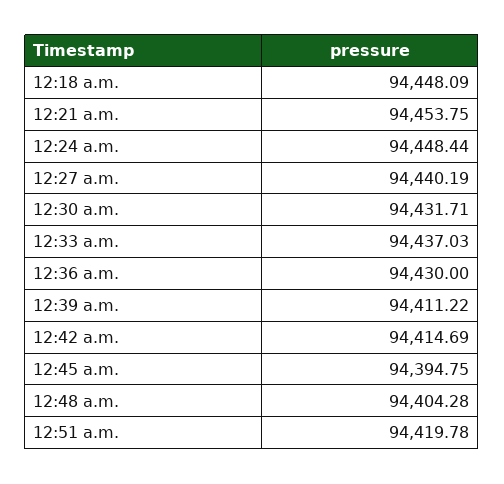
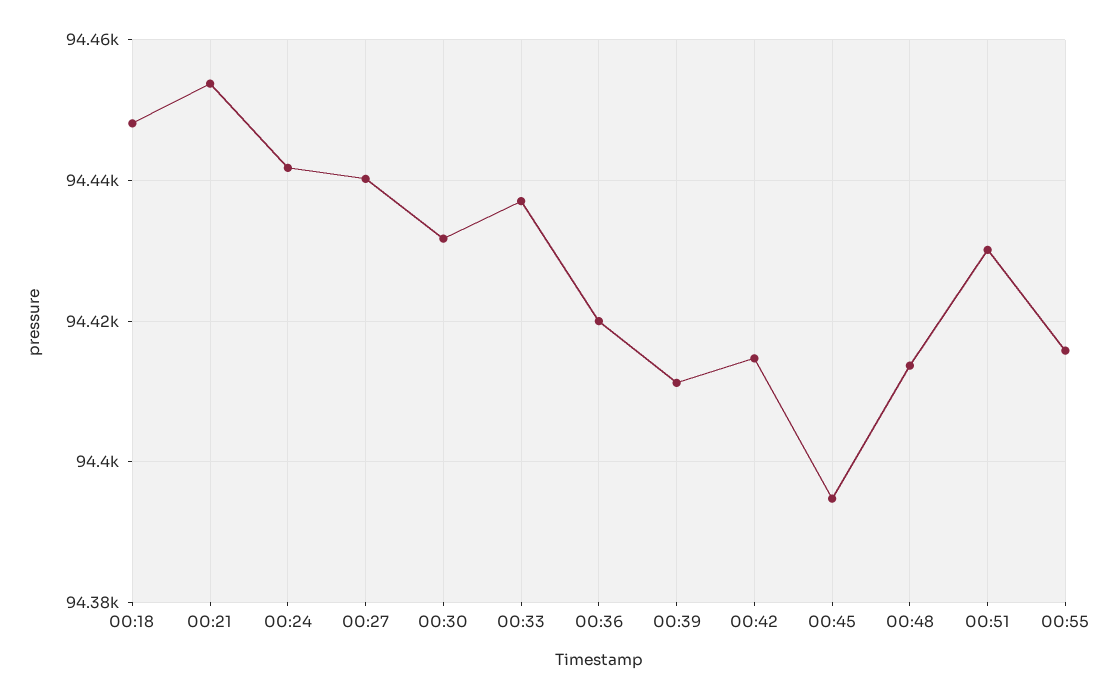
12:24 a.m.: 94448.44 -> 94442
12:36 a.m.: 94430 -> 94420
12:48 a.m.: 94404.28 -> 94414
12:51 a.m.: 94419.78 -> 94430
00:55: none -> 94416

